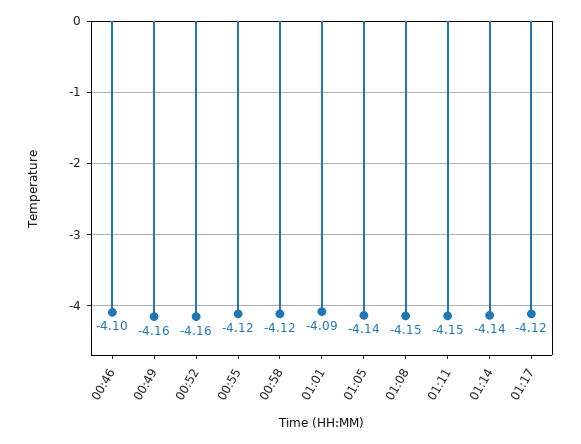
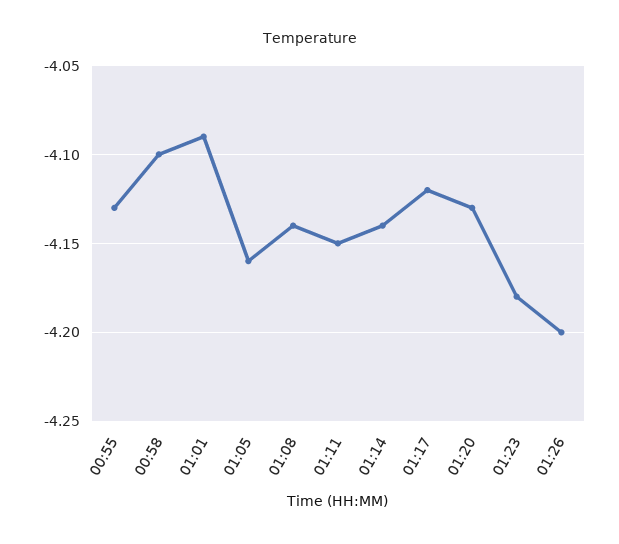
00:46: -4.1 -> none
00:49: -4.16 -> none
00:52: -4.16 -> none
00:55: -4.12 -> -4.13
00:58: -4.12 -> -4.1
01:05: -4.14 -> -4.16
01:08: -4.15 -> -4.14
01:20: none -> -4.13
01:23: none -> -4.18
01:26: none -> -4.2

